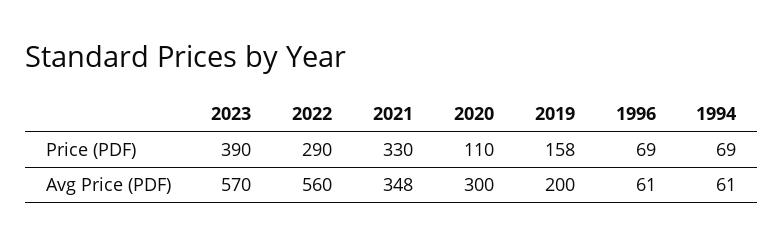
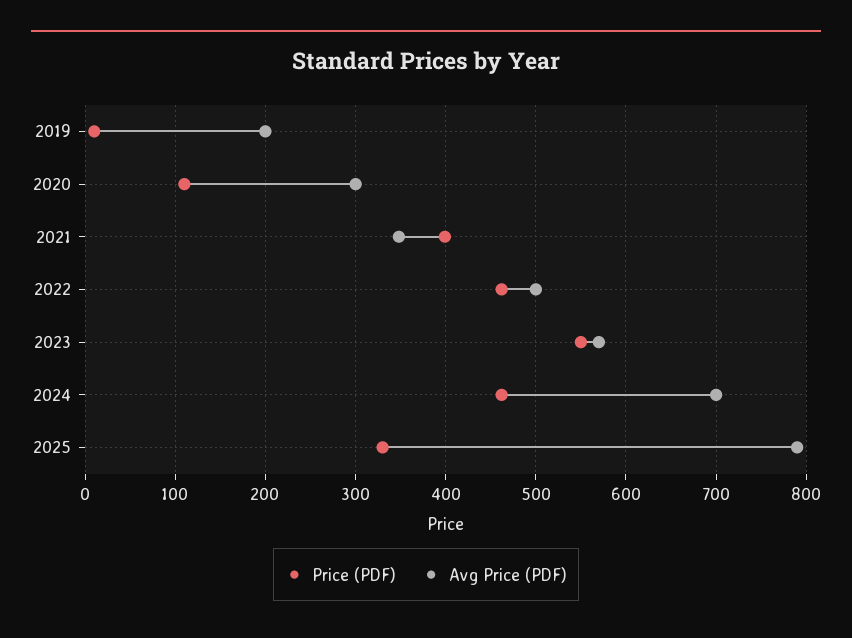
Price (PDF), 2023: 390 -> 550
Price (PDF), 2022: 290 -> 460
Price (PDF), 2021: 330 -> 400
Price (PDF), 2019: 158 -> 10
Price (PDF), 1996: 69 -> none
Price (PDF), 1994: 69 -> none
Avg Price (PDF), 2022: 560 -> 500
Avg Price (PDF), 1996: 61 -> none
Avg Price (PDF), 1994: 61 -> none
Price (PDF), 2024: none -> 460
Avg Price (PDF), 2024: none -> 700
Price (PDF), 2025: none -> 330
Avg Price (PDF), 2025: none -> 790

